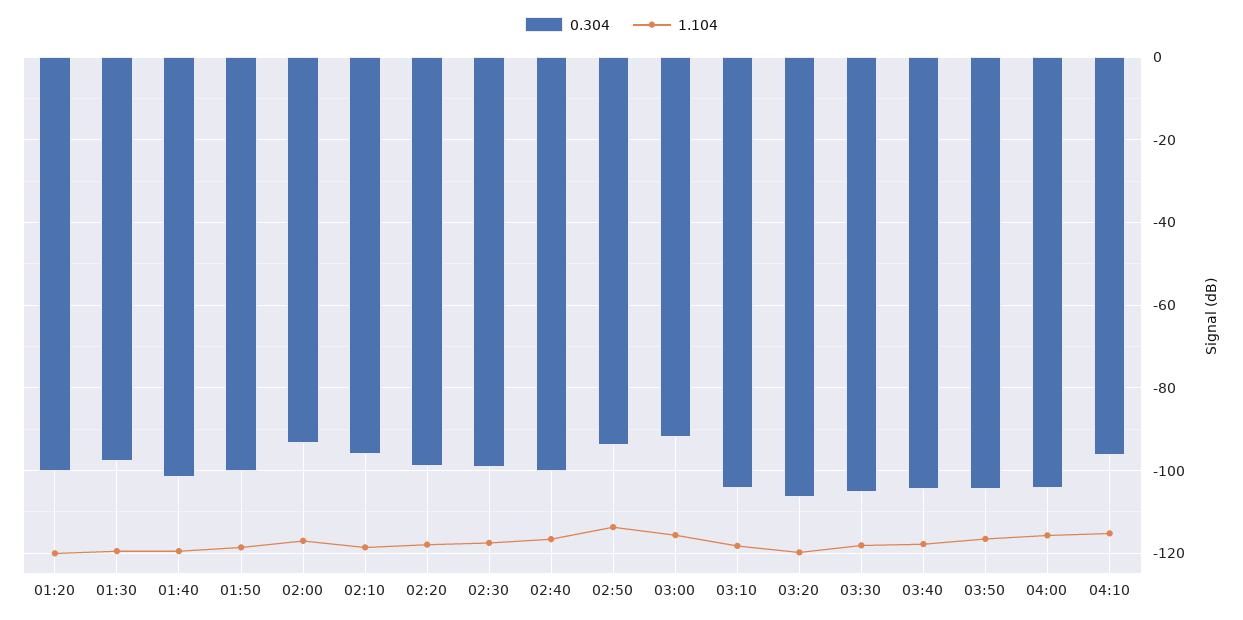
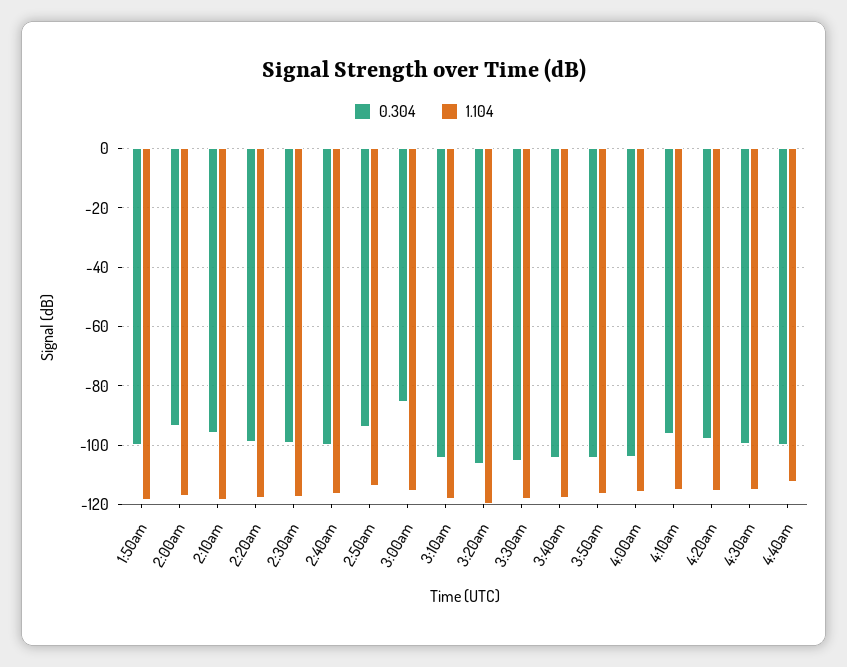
0.304, 01:20: -100 -> none
1.104, 01:20: -120 -> none
0.304, 01:30: -98 -> none
1.104, 01:30: -120 -> none
0.304, 01:40: -102 -> none
1.104, 01:40: -120 -> none
0.304, 03:00: -92 -> -85
0.304, 4:20am: none -> -97.5
1.104, 4:20am: none -> -115
0.304, 4:30am: none -> -100
1.104, 4:30am: none -> -115
0.304, 4:40am: none -> -100
1.104, 4:40am: none -> -112.5

